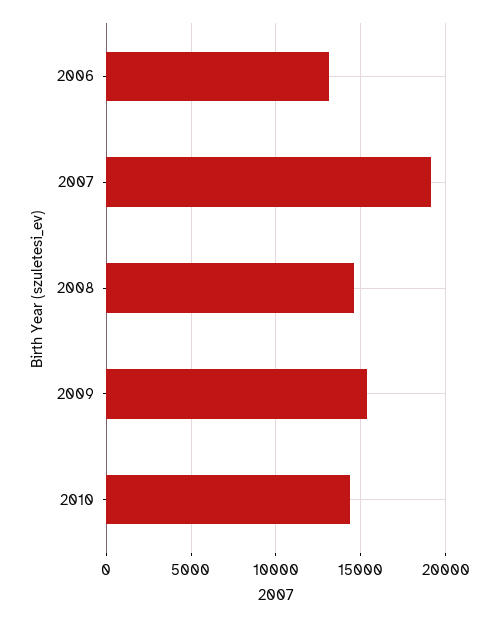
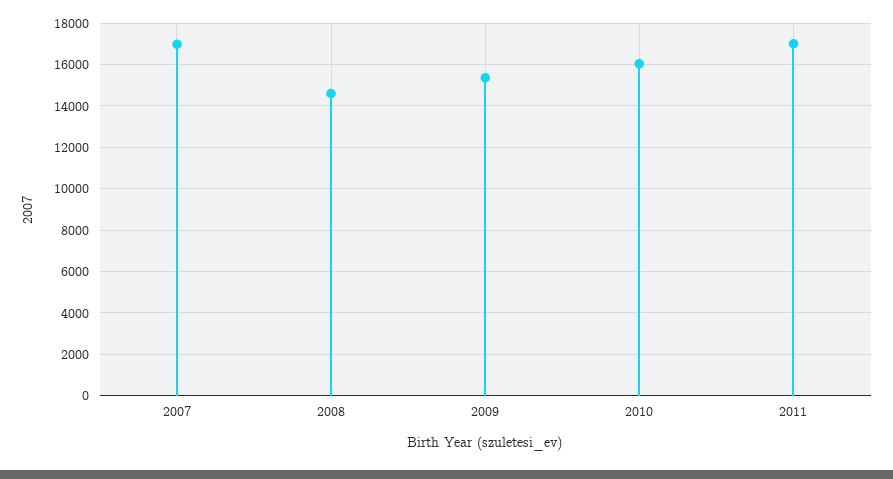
2006: 13000 -> none
2007: 19000 -> 17000
2010: 14500 -> 16000
2011: none -> 17000

